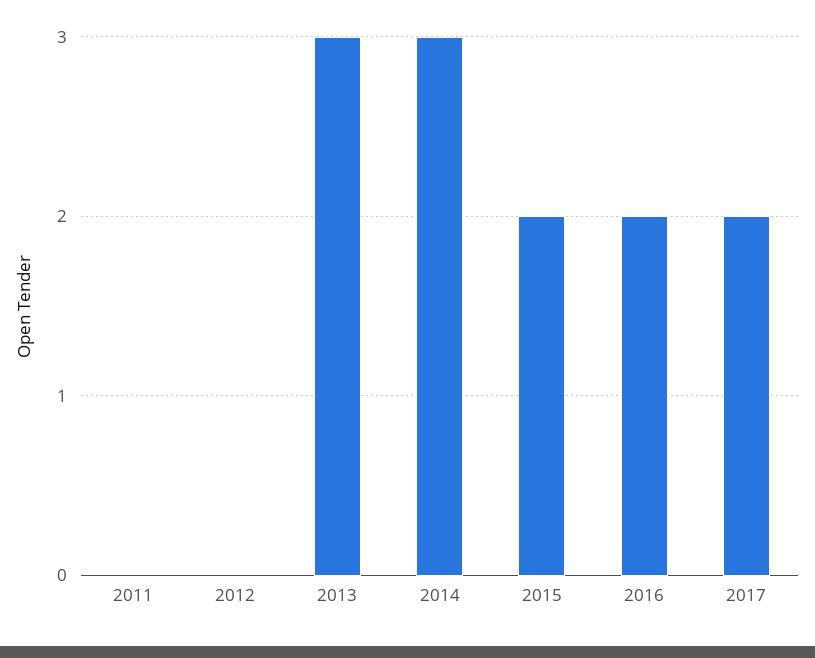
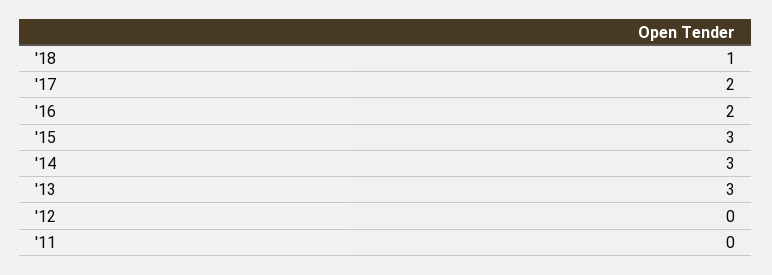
2015: 2 -> 3
'18: none -> 1

